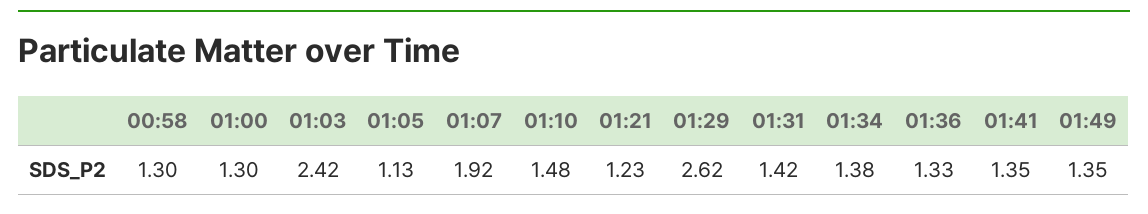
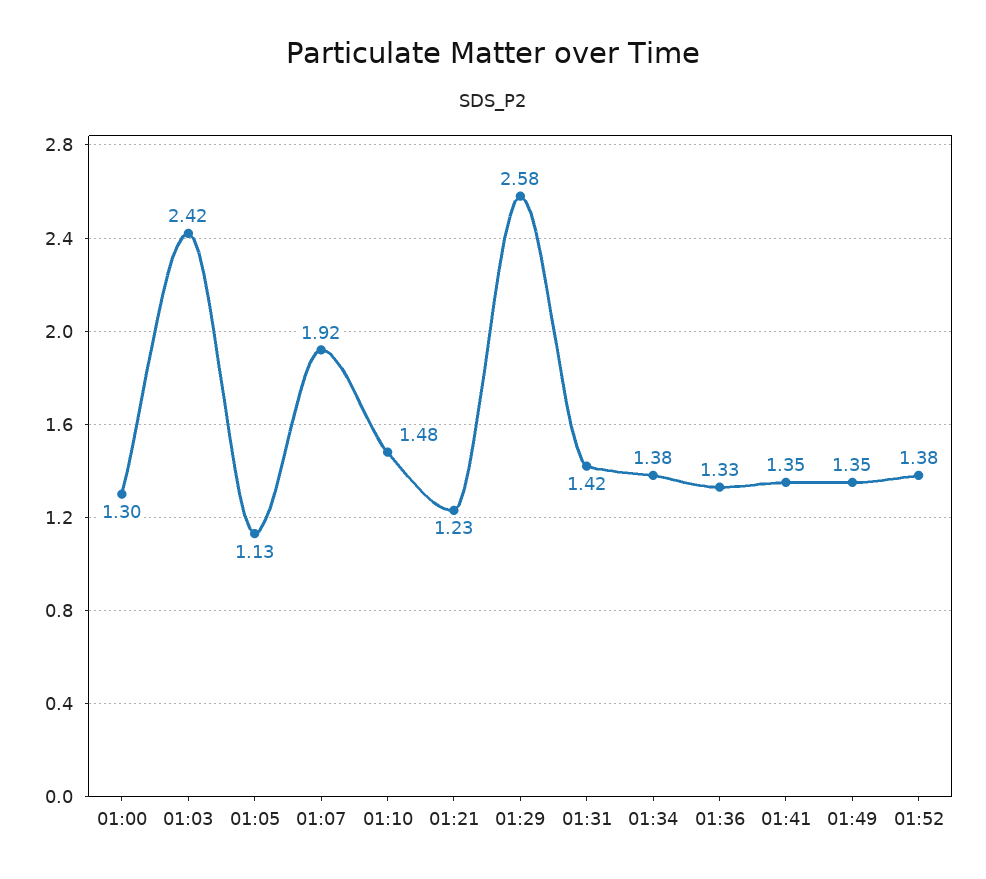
00:58: 1.3 -> none
01:29: 2.62 -> 2.58
01:52: none -> 1.38

